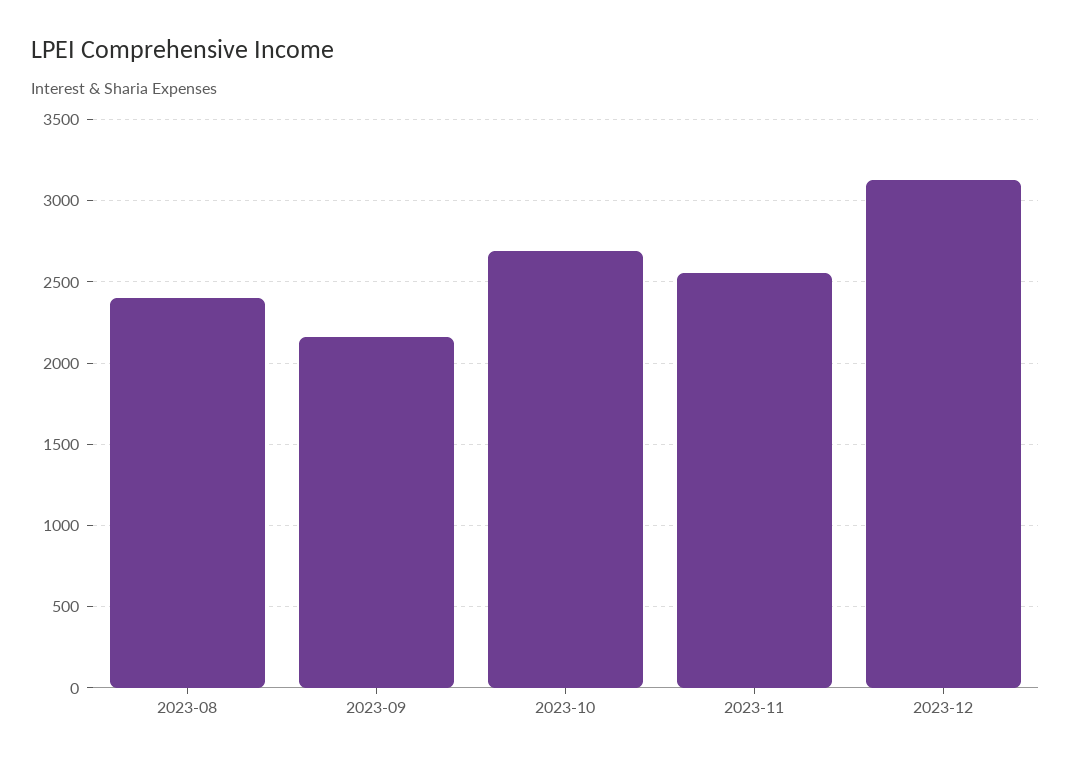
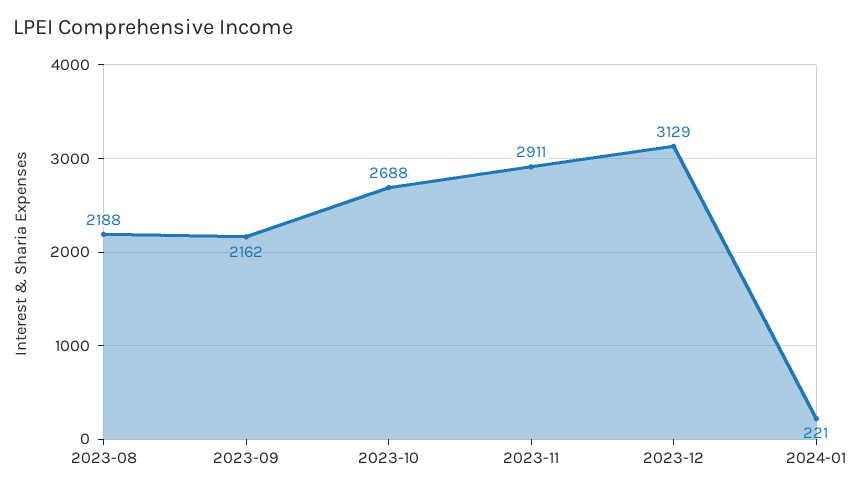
2023-08: 2400 -> 2188
2023-11: 2550 -> 2911
2024-01: none -> 221

